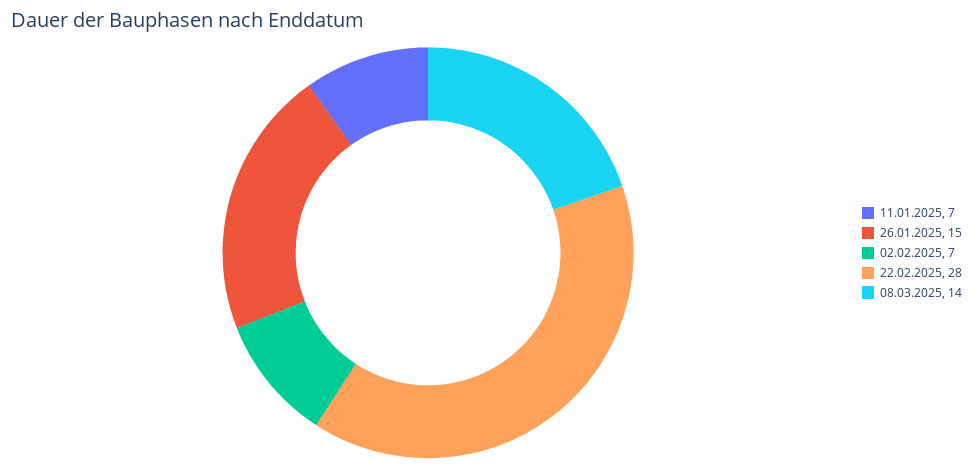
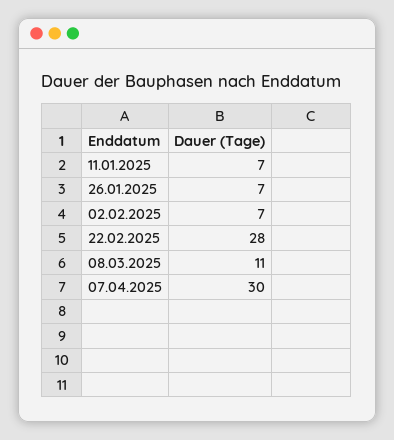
26.01.2025: 15 -> 7
08.03.2025: 14 -> 11
07.04.2025: none -> 30

